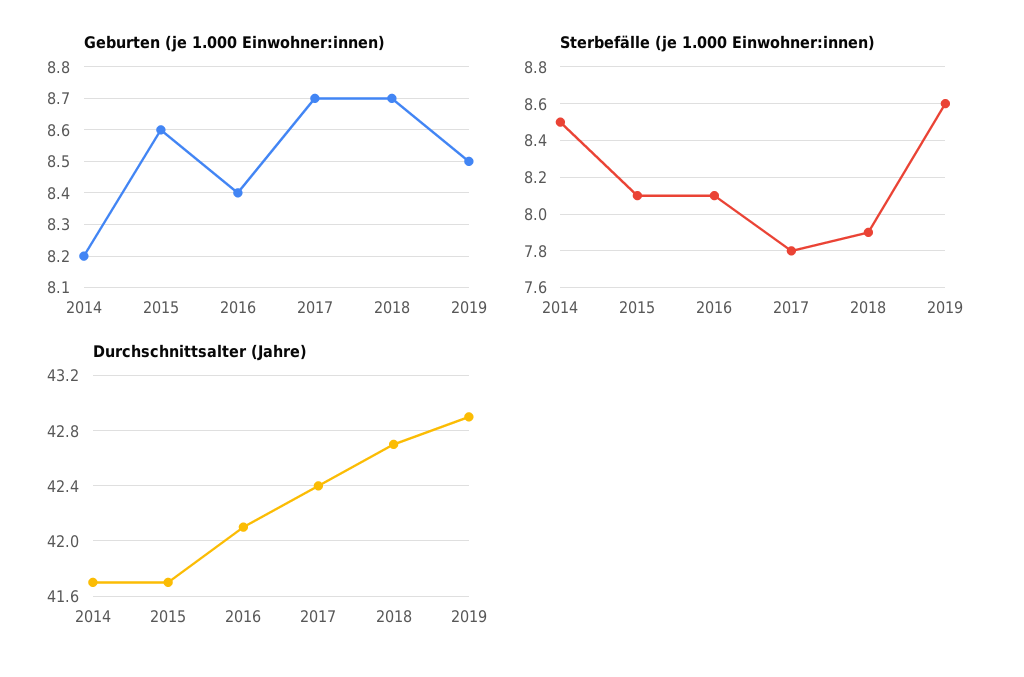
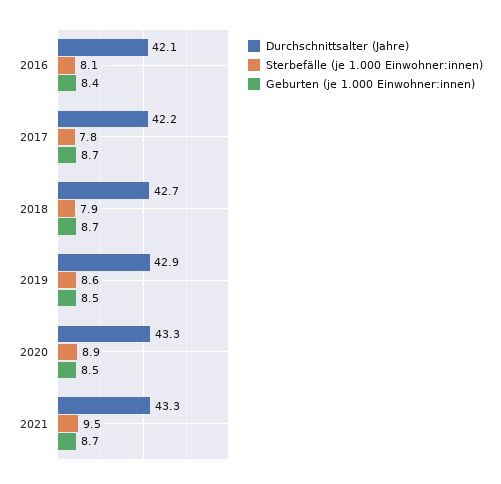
Geburten (je 1.000 Einwohner:innen), 2014: 8.2 -> none
Geburten (je 1.000 Einwohner:innen), 2015: 8.6 -> none
Sterbefälle (je 1.000 Einwohner:innen), 2014: 8.5 -> none
Sterbefälle (je 1.000 Einwohner:innen), 2015: 8.1 -> none
Durchschnittsalter (Jahre), 2014: 41.7 -> none
Durchschnittsalter (Jahre), 2015: 41.7 -> none
Durchschnittsalter (Jahre), 2017: 42.4 -> 42.2
Durchschnittsalter (Jahre), 2020: none -> 43.3
Sterbefälle (je 1.000 Einwohner:innen), 2020: none -> 8.9
Geburten (je 1.000 Einwohner:innen), 2020: none -> 8.5
Durchschnittsalter (Jahre), 2021: none -> 43.3
Sterbefälle (je 1.000 Einwohner:innen), 2021: none -> 9.5
Geburten (je 1.000 Einwohner:innen), 2021: none -> 8.7

